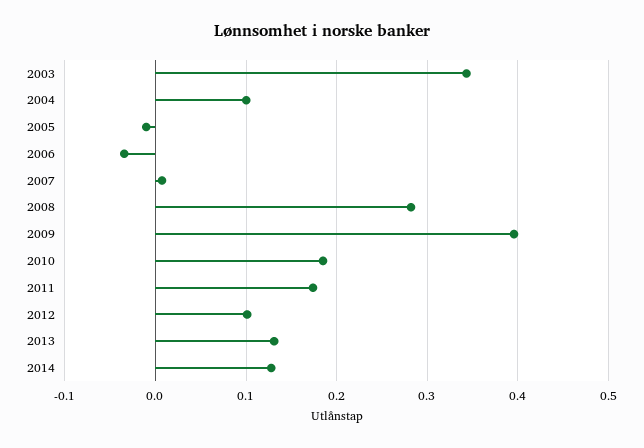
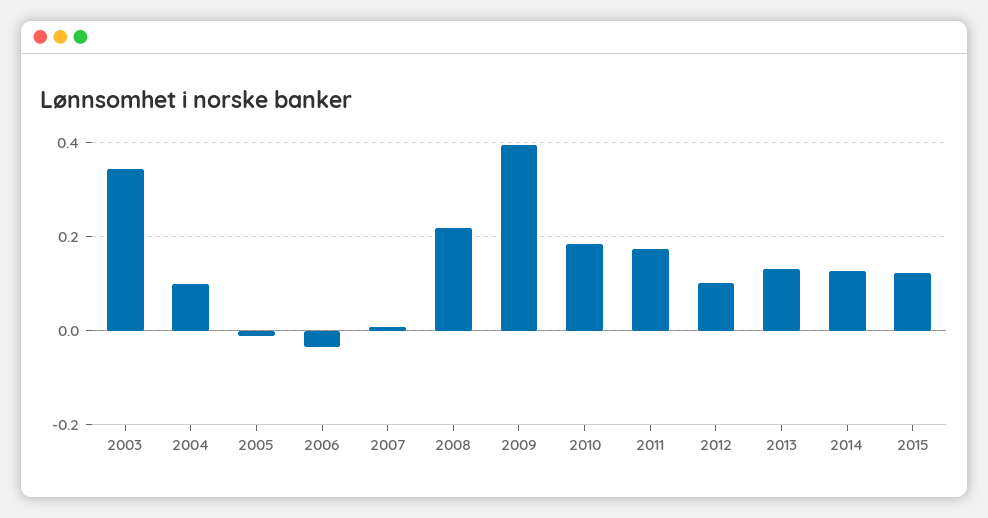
2008: 0.28 -> 0.22
2015: none -> 0.12

